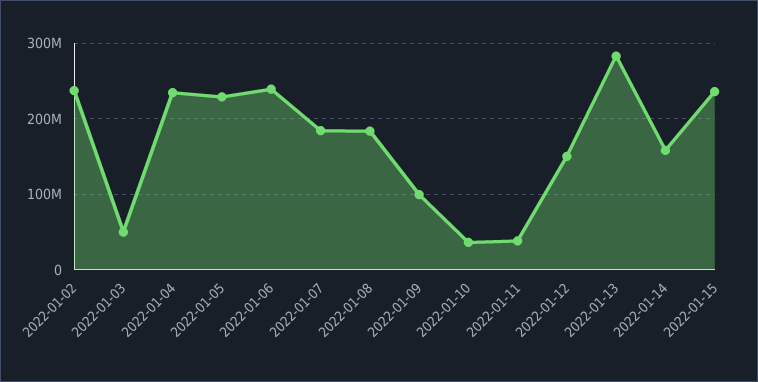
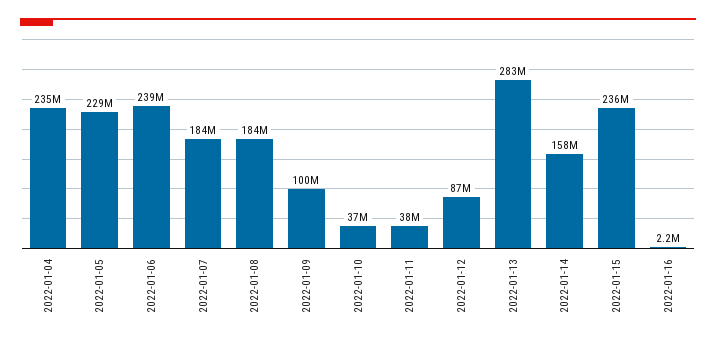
2022-01-02: 240000000 -> none
2022-01-03: 50000000 -> none
2022-01-12: 150000000 -> 87000000
2022-01-16: none -> 2200000

